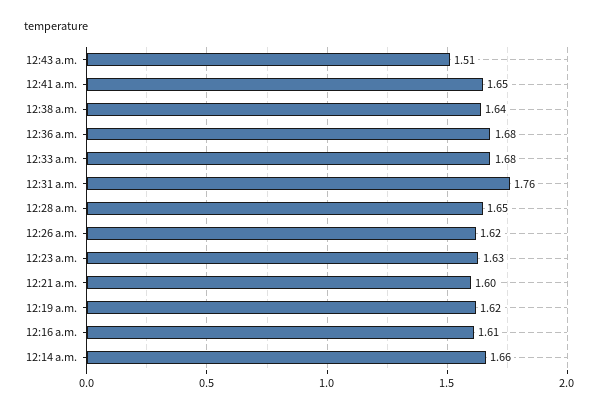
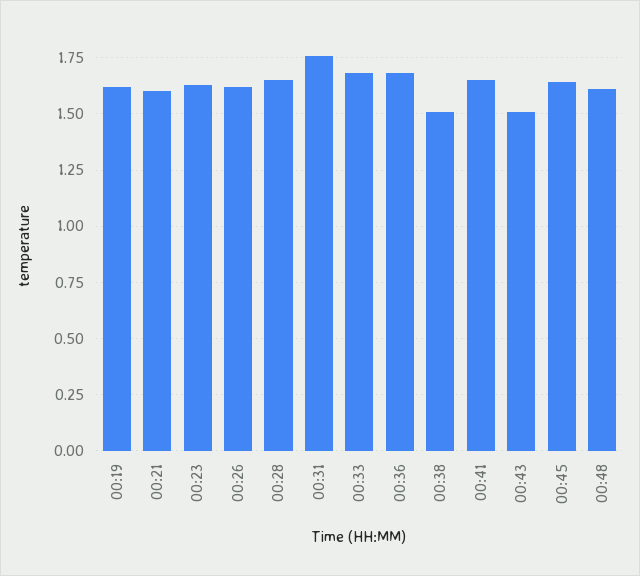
12:38 a.m.: 1.64 -> 1.5
12:16 a.m.: 1.61 -> none
12:14 a.m.: 1.66 -> none
00:45: none -> 1.65
00:48: none -> 1.6

